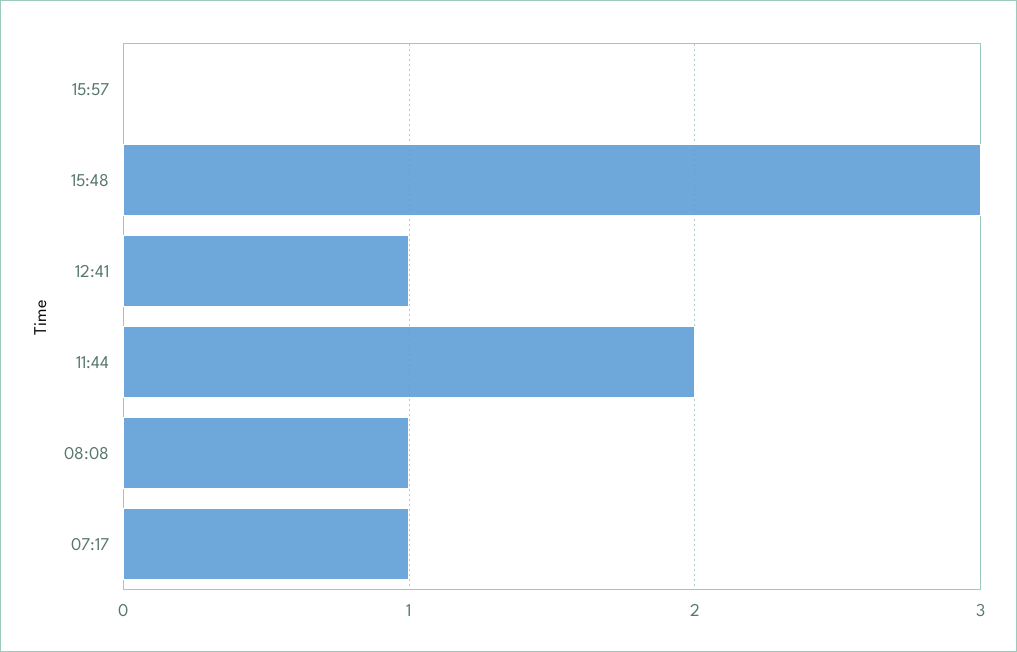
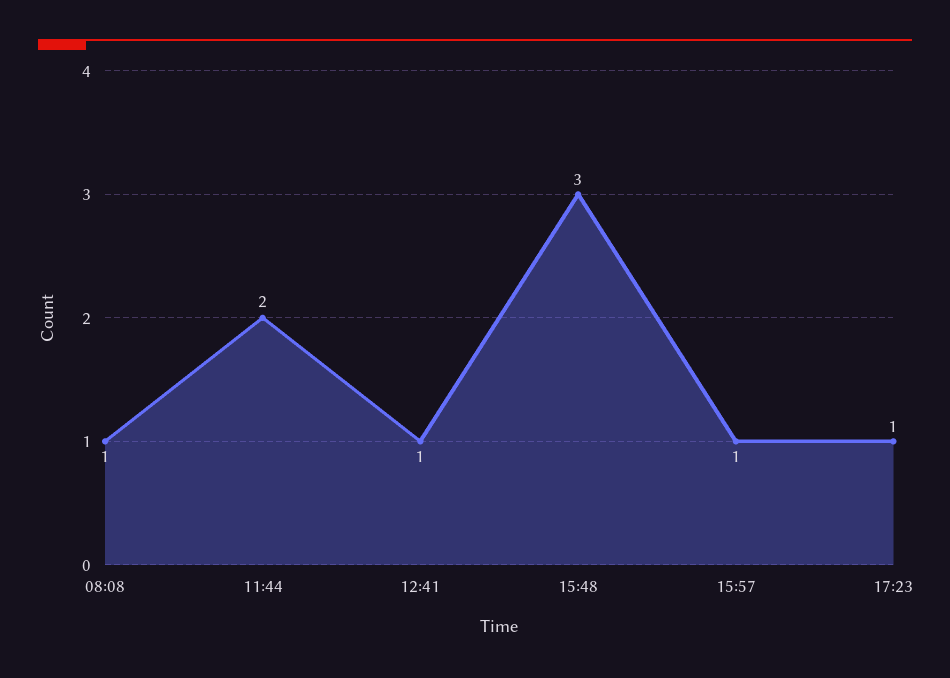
15:57: 0 -> 1
07:17: 1 -> none
17:23: none -> 1

